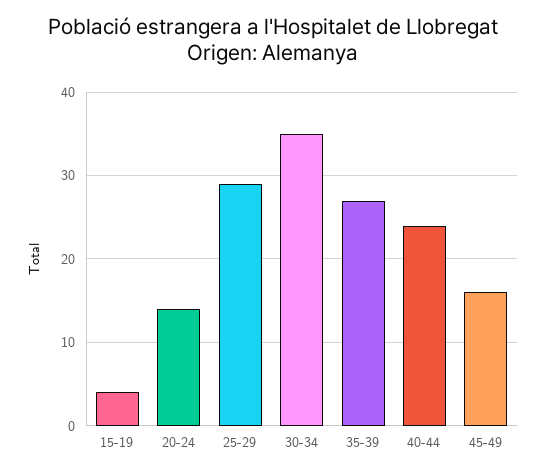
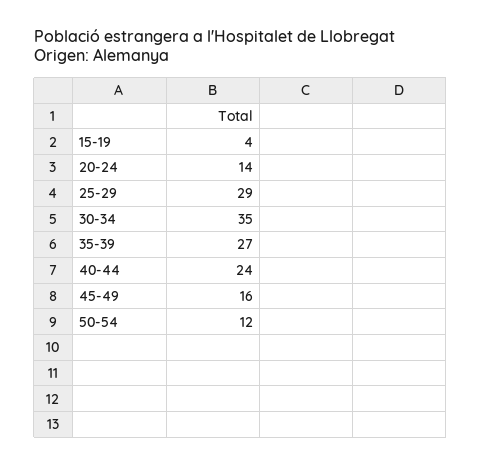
50-54: none -> 12

